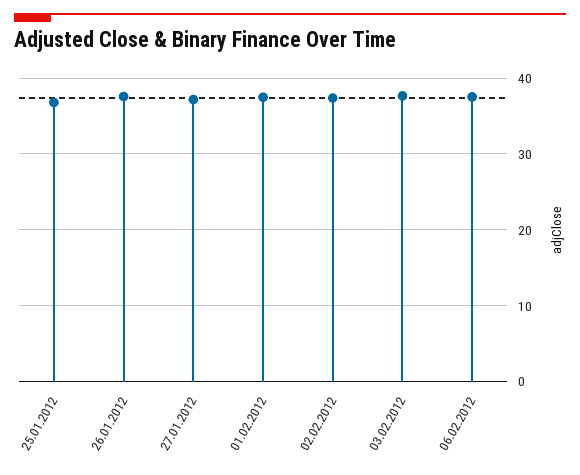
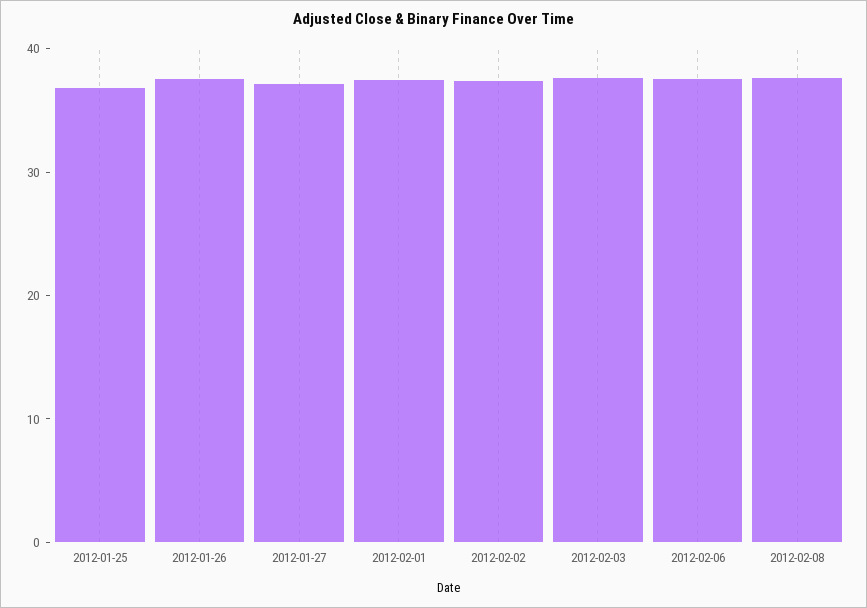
2012-02-08: none -> 38

